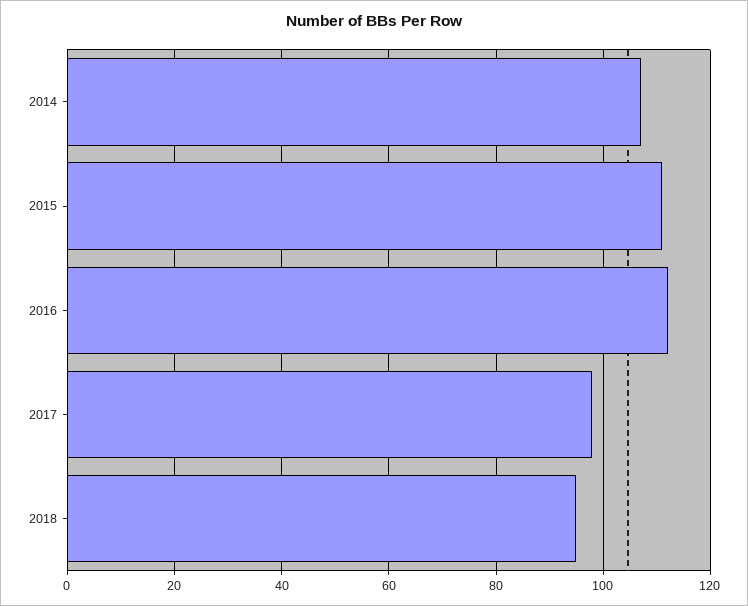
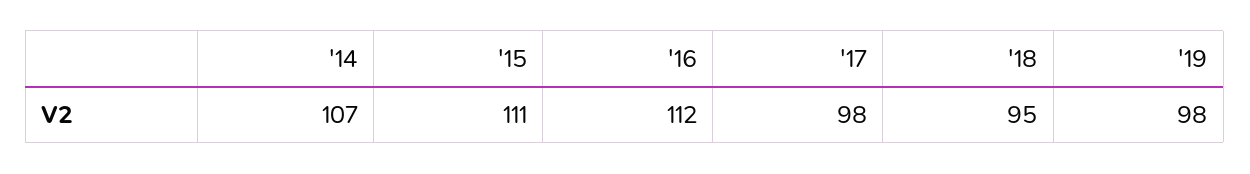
'19: none -> 98

